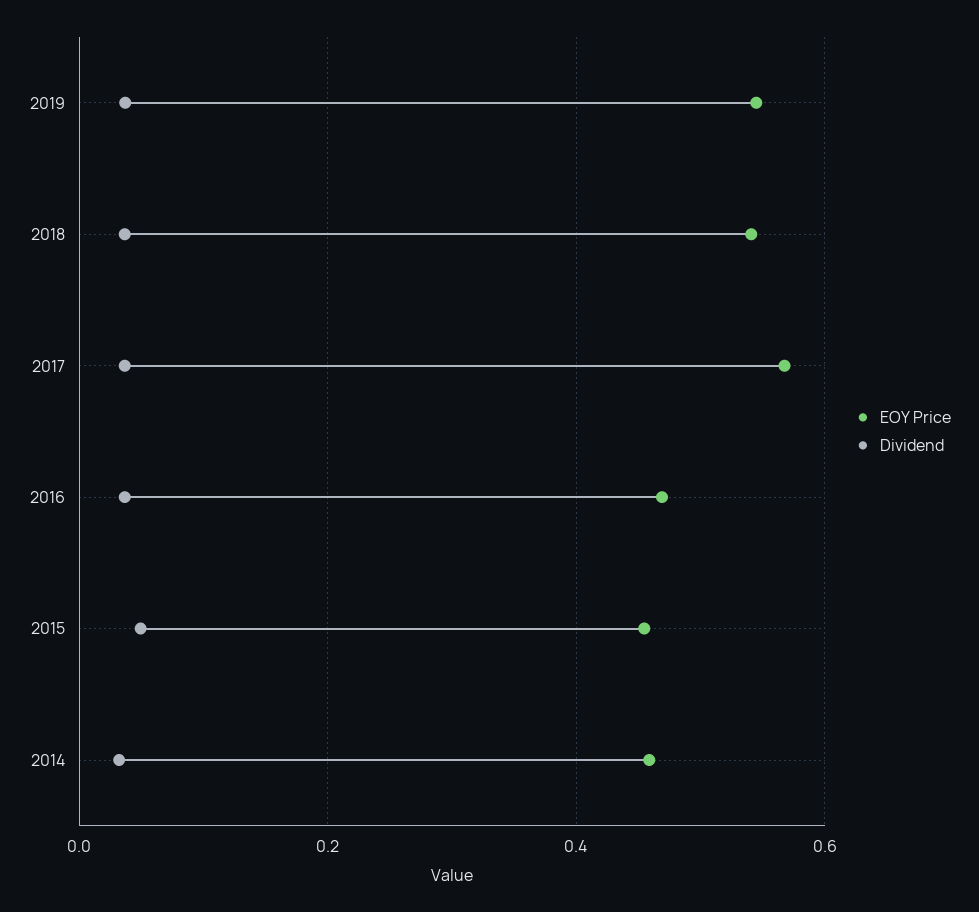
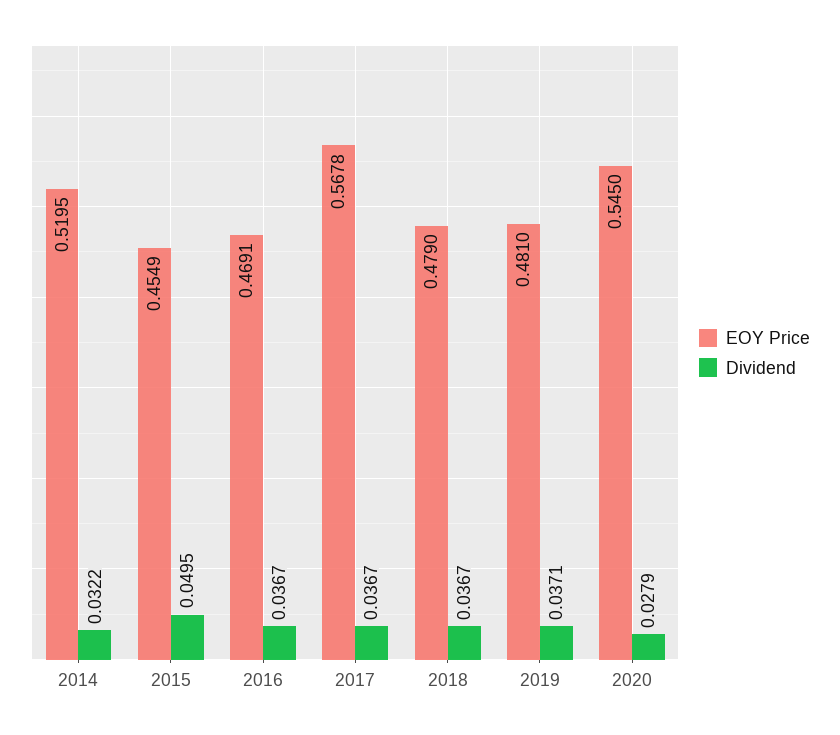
EOY Price, 2019: 0.54 -> 0.481
EOY Price, 2018: 0.54 -> 0.479
EOY Price, 2014: 0.46 -> 0.5195
EOY Price, 2020: none -> 0.545
Dividend, 2020: none -> 0.0279

